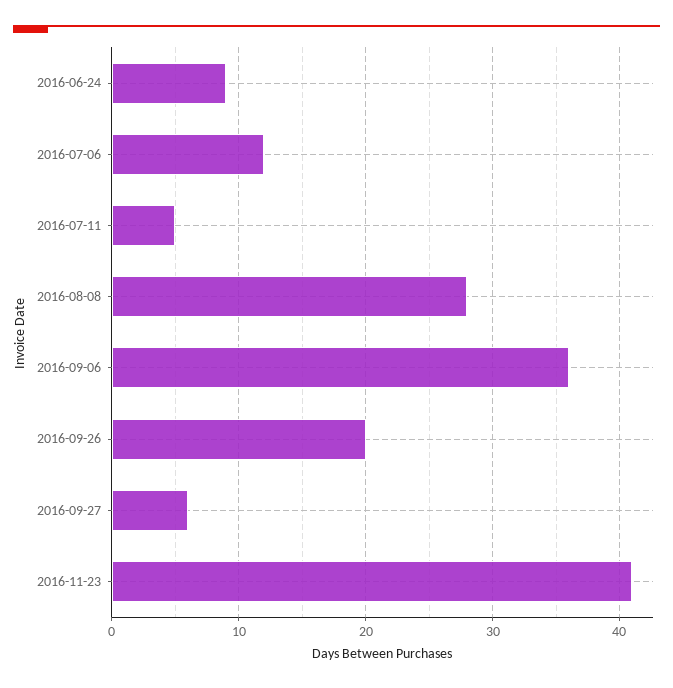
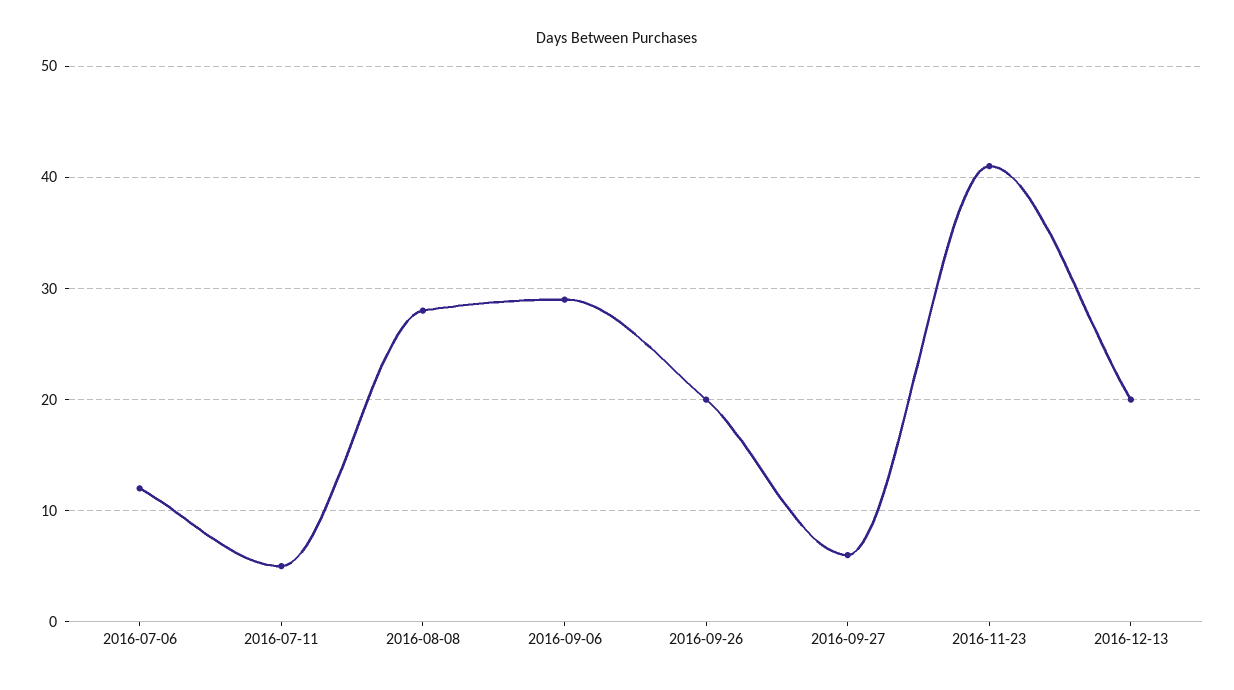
2016-06-24: 9 -> none
2016-09-06: 36 -> 29
2016-12-13: none -> 20

